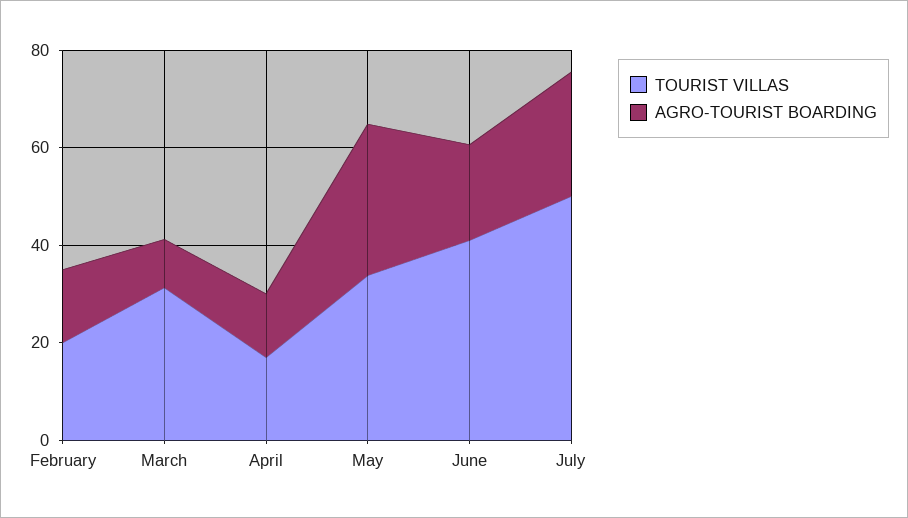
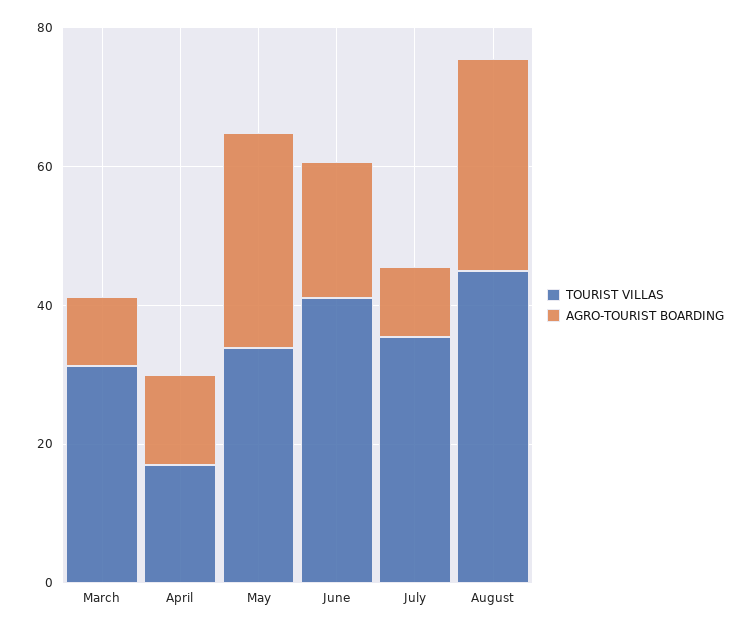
TOURIST VILLAS, February: 20 -> none
AGRO-TOURIST BOARDING, February: 15 -> none
TOURIST VILLAS, July: 50 -> 35
AGRO-TOURIST BOARDING, July: 25 -> 10
TOURIST VILLAS, August: none -> 45
AGRO-TOURIST BOARDING, August: none -> 30

